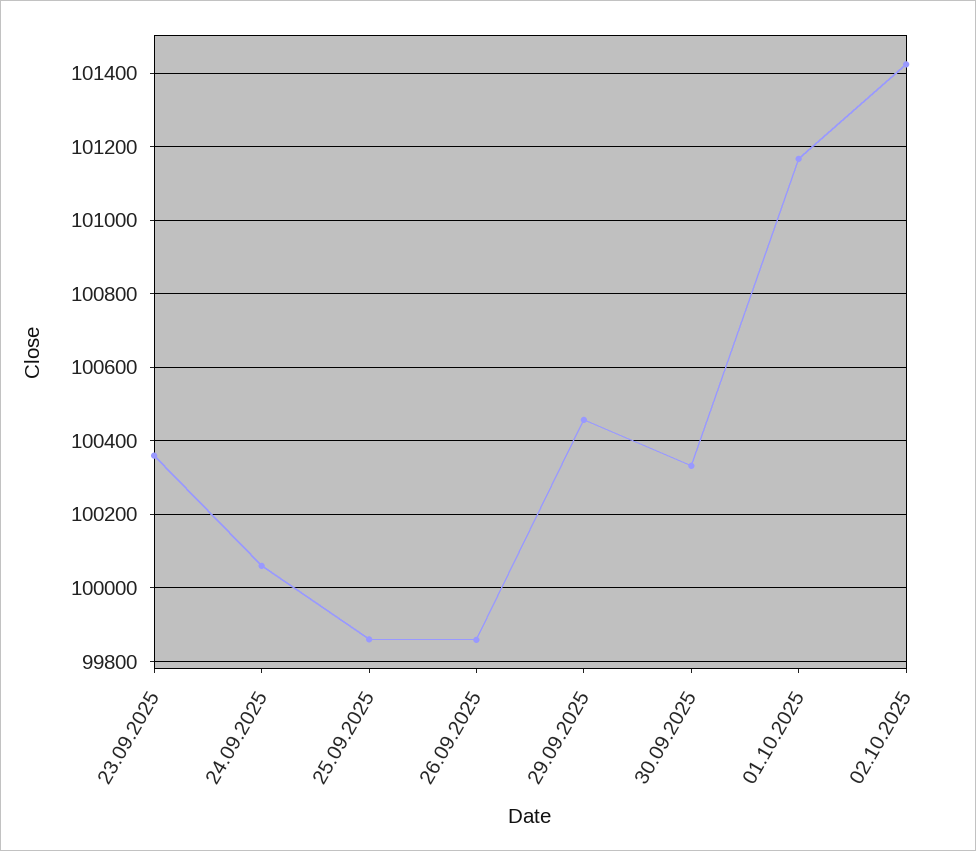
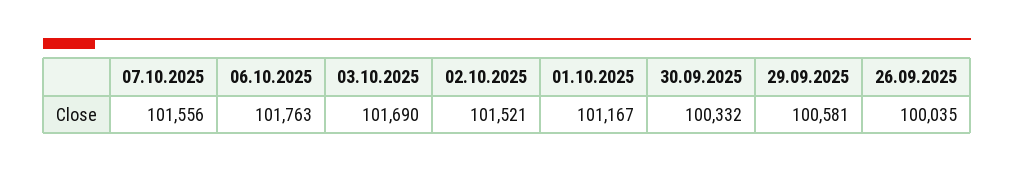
23.09.2025: 100360 -> none
24.09.2025: 100060 -> none
25.09.2025: 99860 -> none
26.09.2025: 99860 -> 100035
29.09.2025: 100460 -> 100581
02.10.2025: 101420 -> 101521
07.10.2025: none -> 101556
06.10.2025: none -> 101763
03.10.2025: none -> 101690

